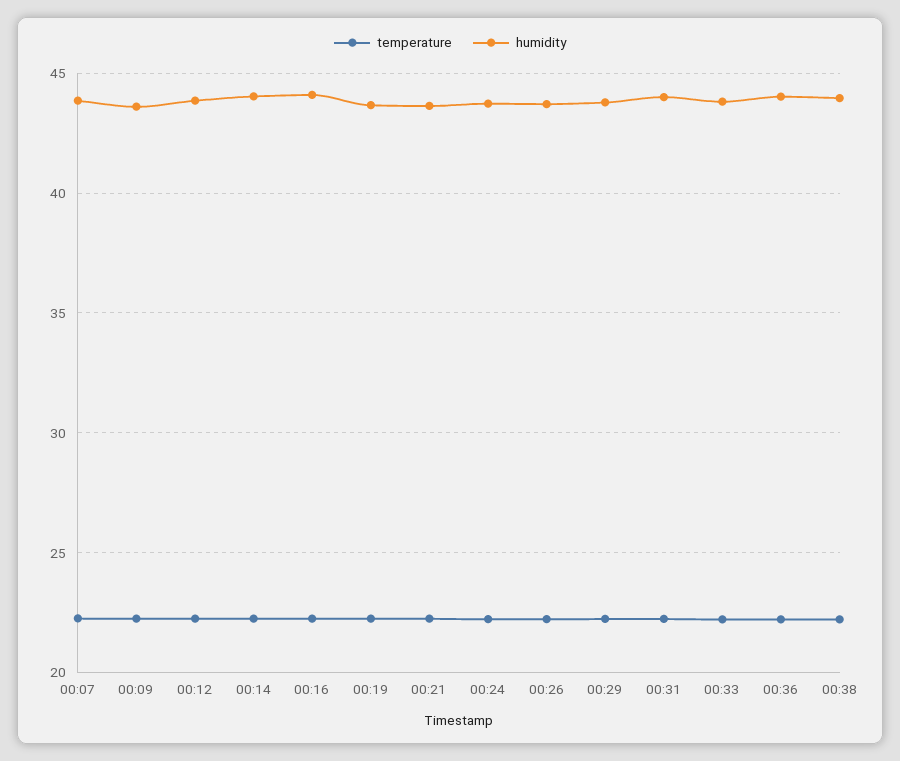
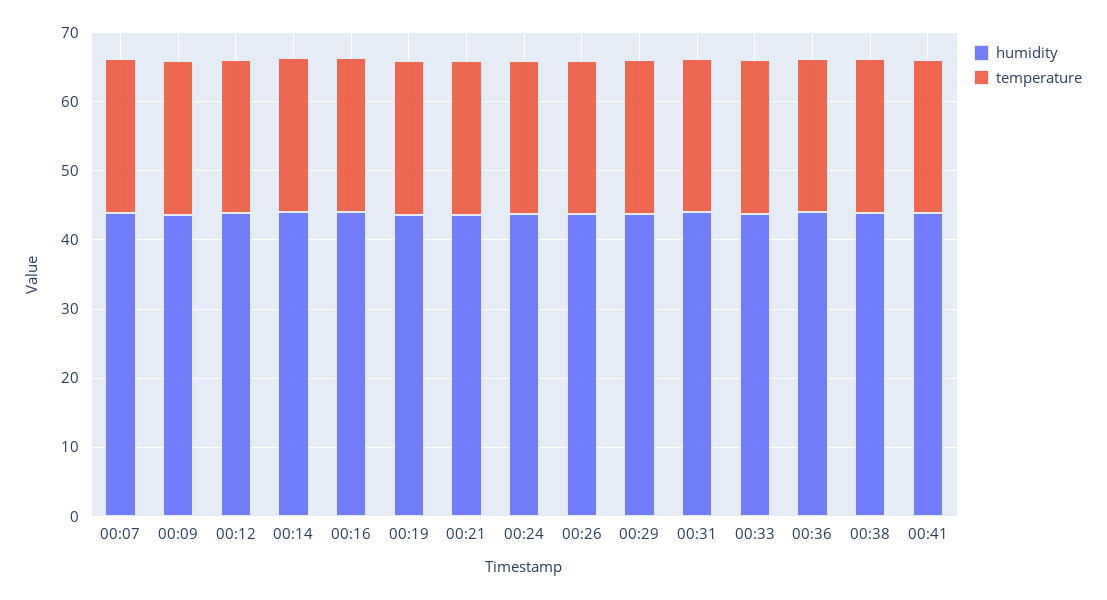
humidity, 00:41: none -> 44
temperature, 00:41: none -> 22

